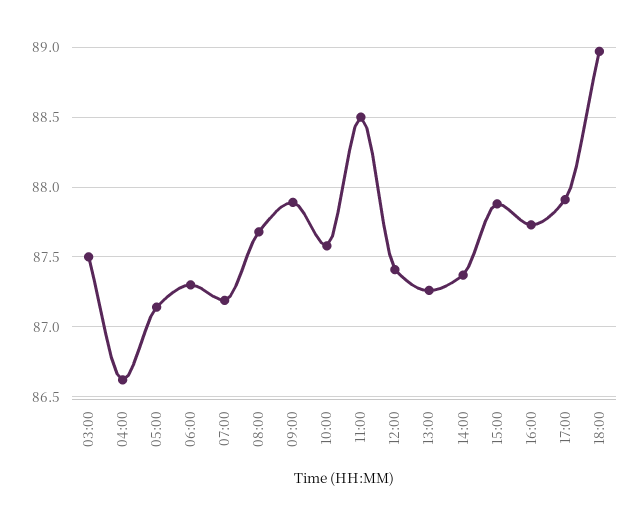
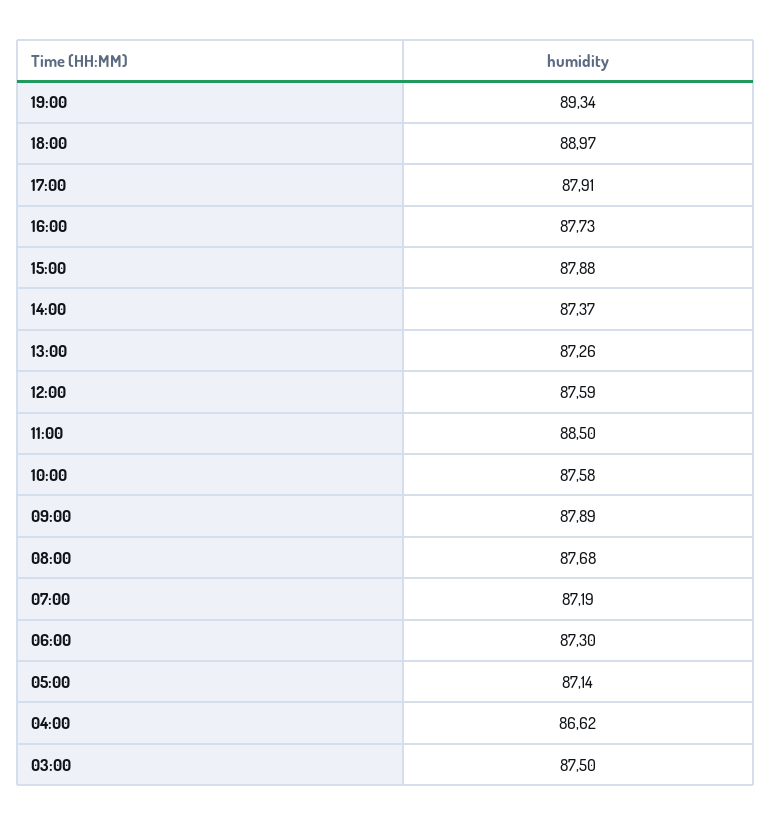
12:00: 87.4 -> 87.59
19:00: none -> 89.34

